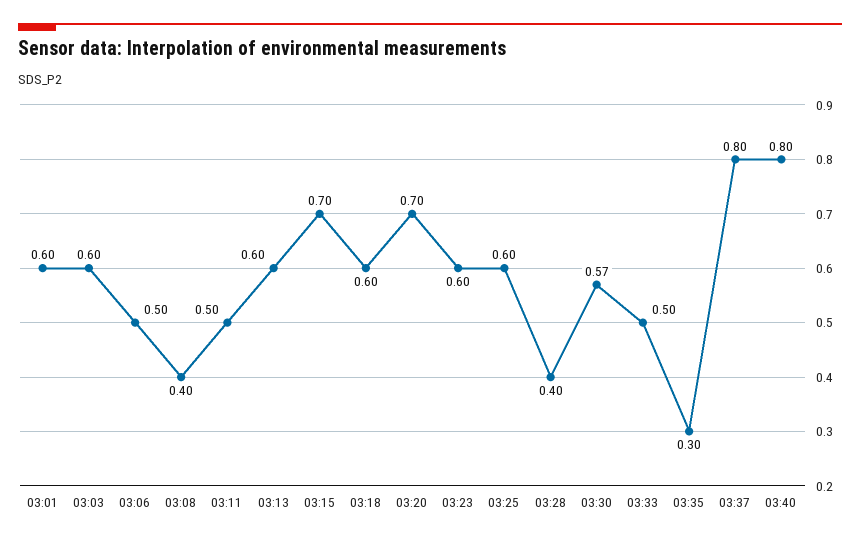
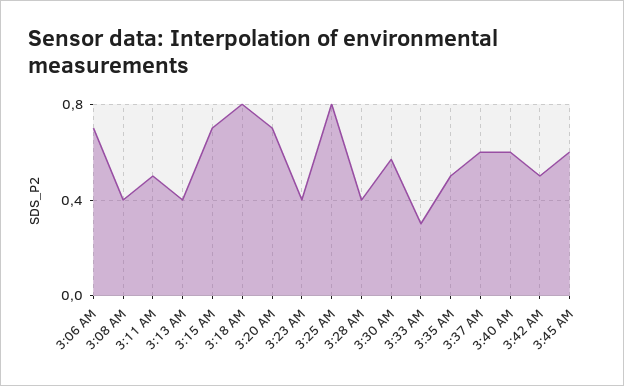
03:01: 0.6 -> none
03:03: 0.6 -> none
03:06: 0.5 -> 0.7
03:13: 0.6 -> 0.4
03:18: 0.6 -> 0.8
03:23: 0.6 -> 0.4
03:25: 0.6 -> 0.8
03:33: 0.5 -> 0.3
03:35: 0.3 -> 0.5
03:37: 0.8 -> 0.6
03:40: 0.8 -> 0.6
3:42 AM: none -> 0.5
3:45 AM: none -> 0.6

